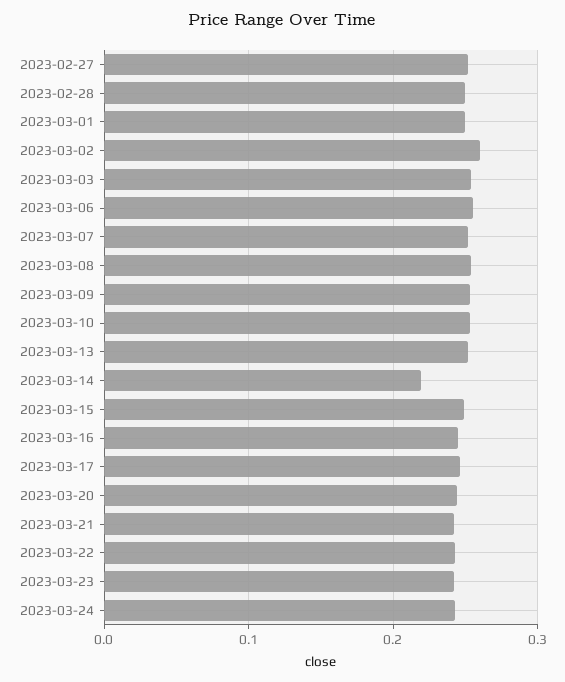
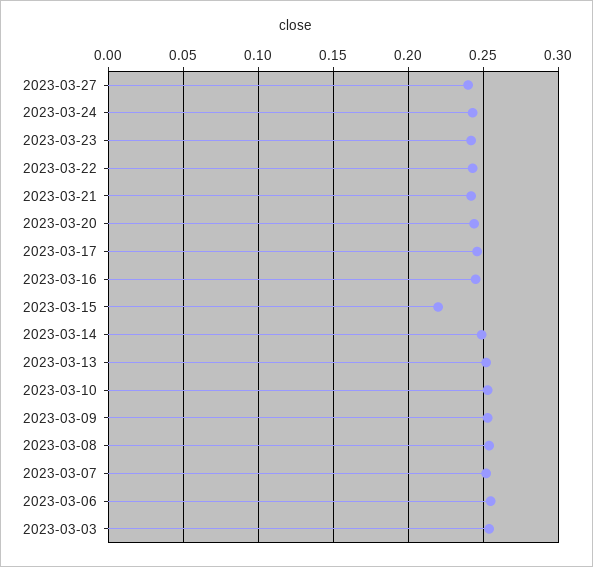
2023-02-27: 0.25 -> none
2023-02-28: 0.25 -> none
2023-03-01: 0.25 -> none
2023-03-02: 0.26 -> none
2023-03-14: 0.22 -> 0.25
2023-03-15: 0.25 -> 0.22
2023-03-27: none -> 0.24

